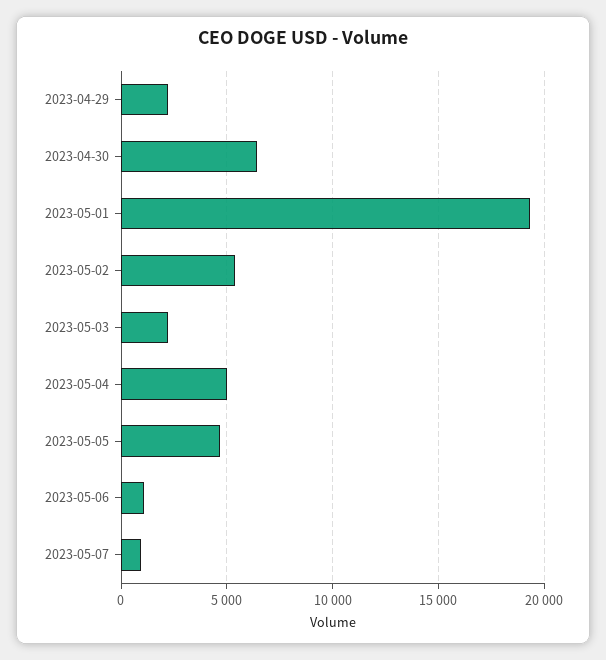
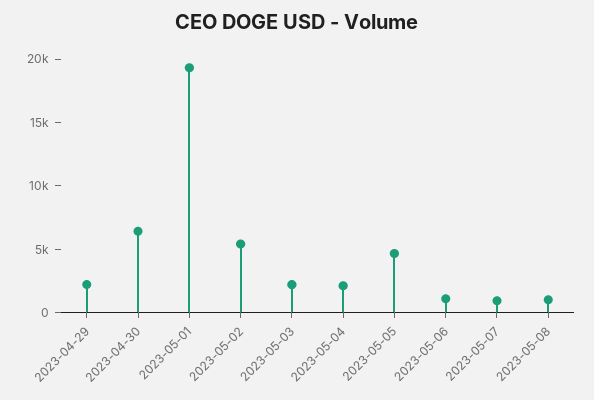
2023-05-04: 5000 -> 2000
2023-05-08: none -> 1000

